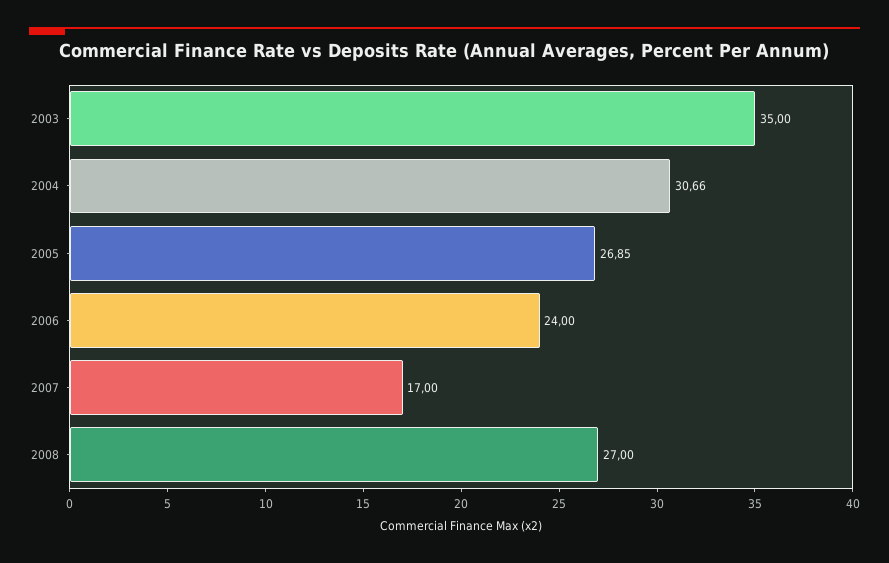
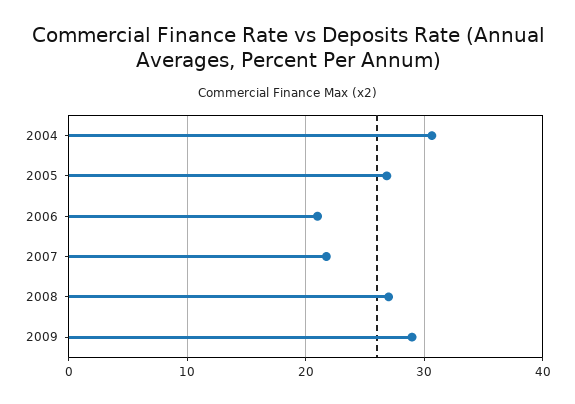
2003: 35 -> none
2006: 24 -> 21
2007: 17 -> 22
2009: none -> 29

